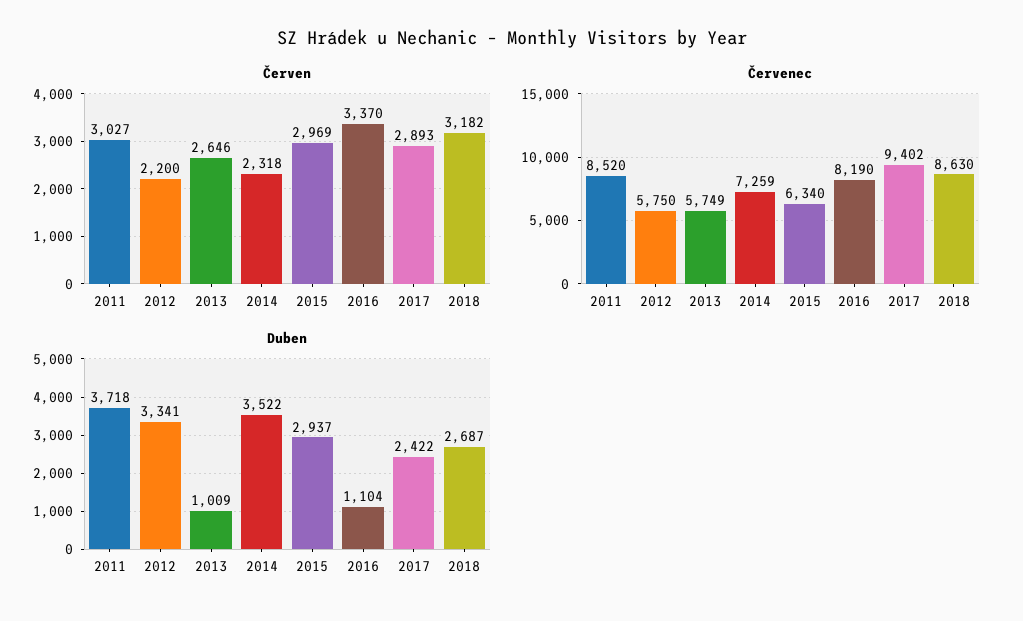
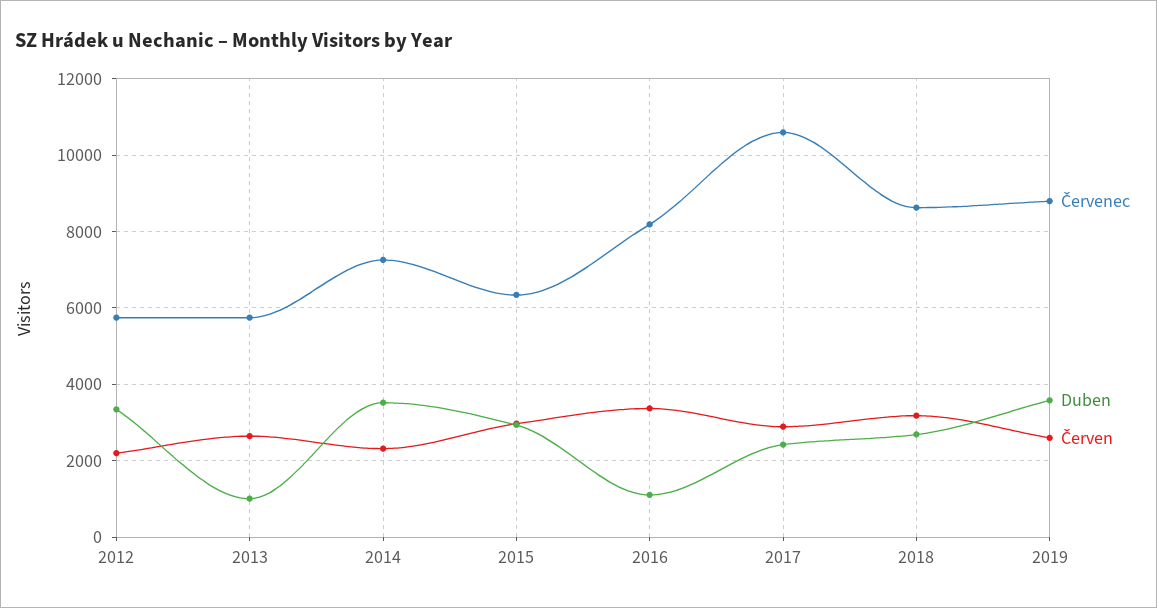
Červen, 2011: 3027 -> none
Červenec, 2011: 8520 -> none
Červenec, 2017: 9402 -> 10600
Duben, 2011: 3718 -> none
Červenec, 2019: none -> 8800
Duben, 2019: none -> 3600
Červen, 2019: none -> 2600

